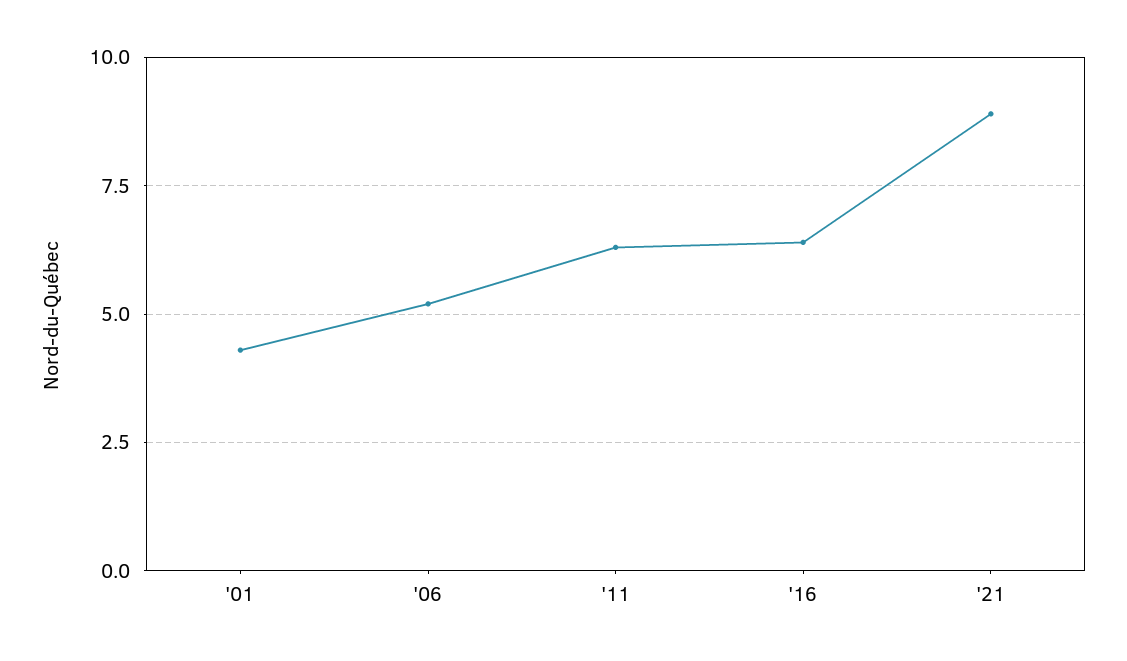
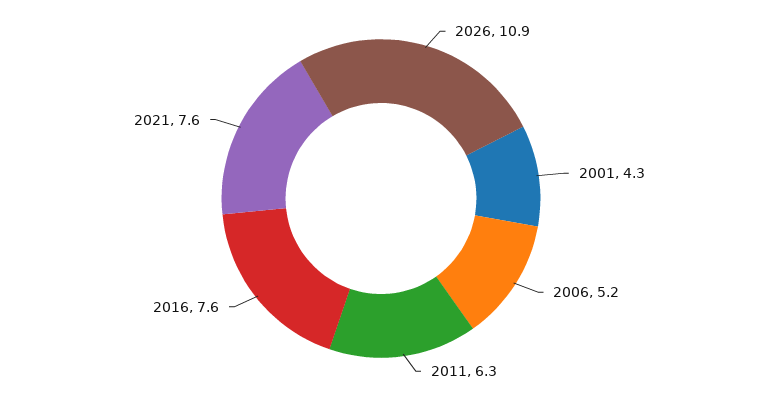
'16: 6.5 -> 7.6
'21: 9 -> 7.6
2026: none -> 10.9

